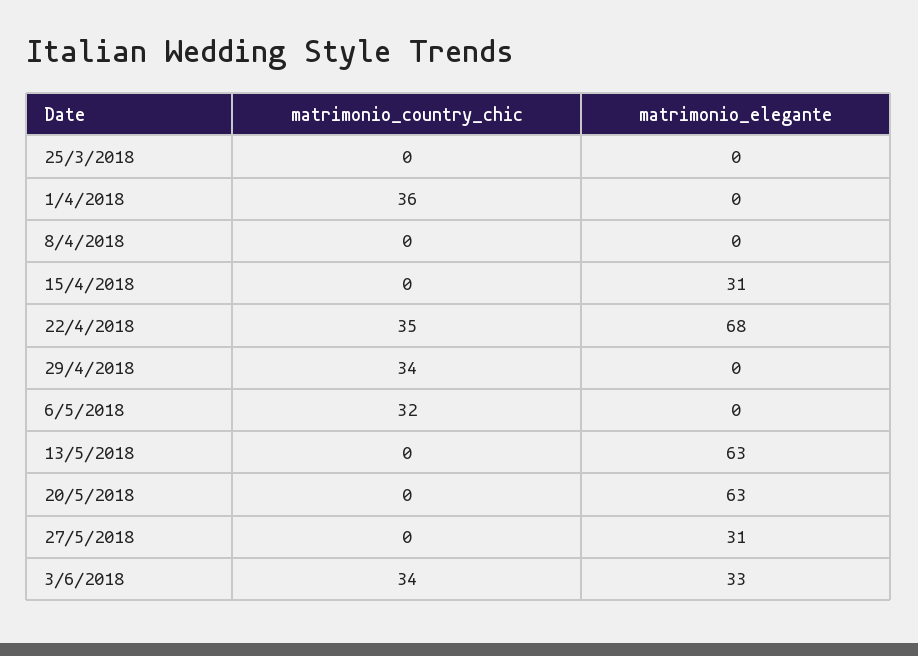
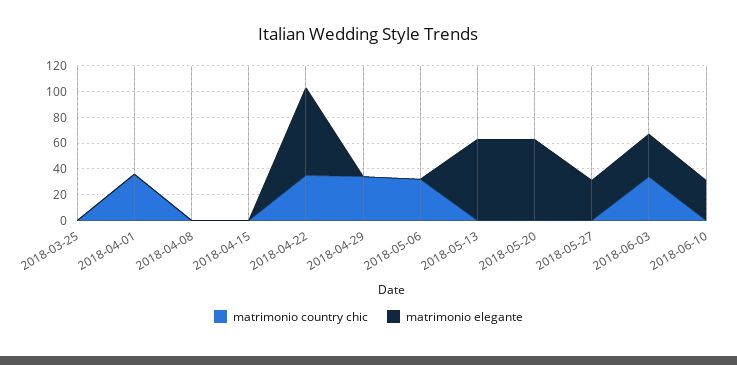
matrimonio_elegante, 15/4/2018: 31 -> 0
matrimonio_country_chic, 2018-06-10: none -> 0
matrimonio_elegante, 2018-06-10: none -> 30

